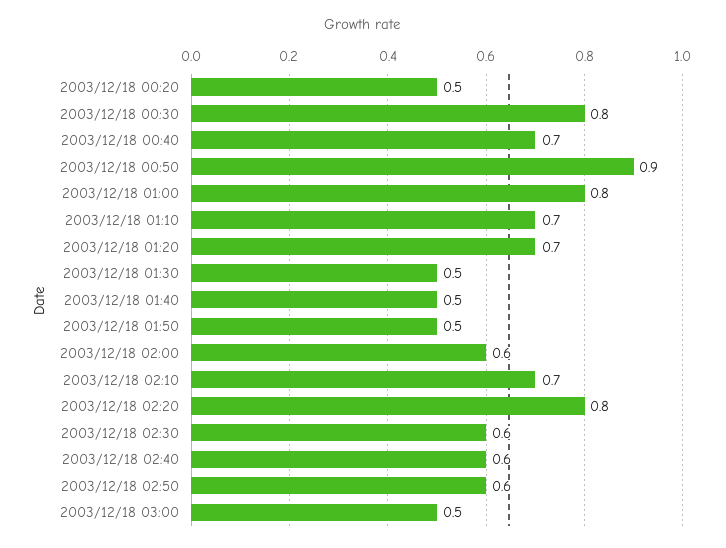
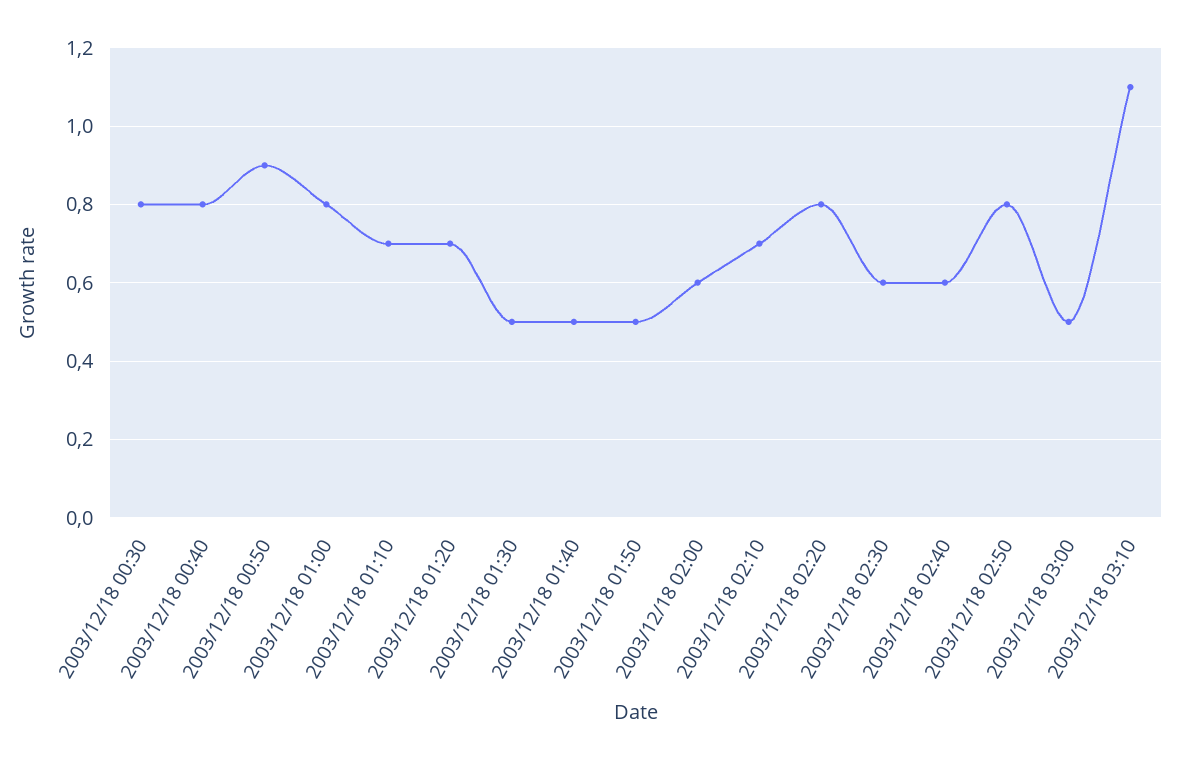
2003/12/18 00:20: 0.5 -> none
2003/12/18 00:40: 0.7 -> 0.8
2003/12/18 02:50: 0.6 -> 0.8
2003/12/18 03:10: none -> 1.1

